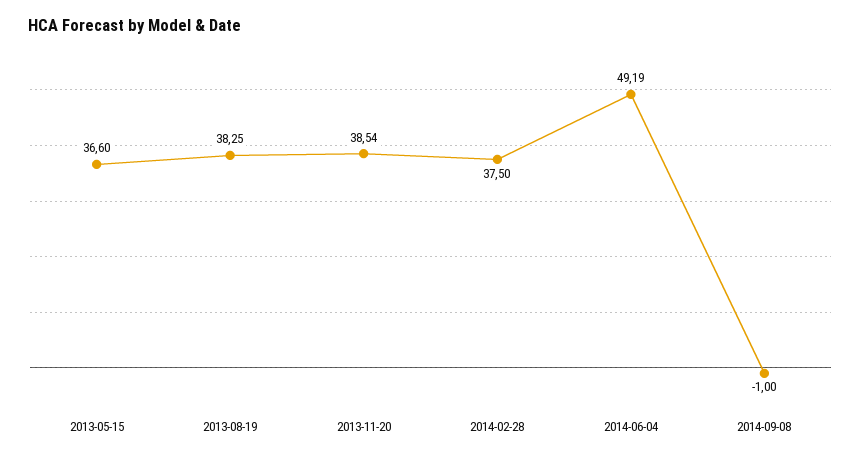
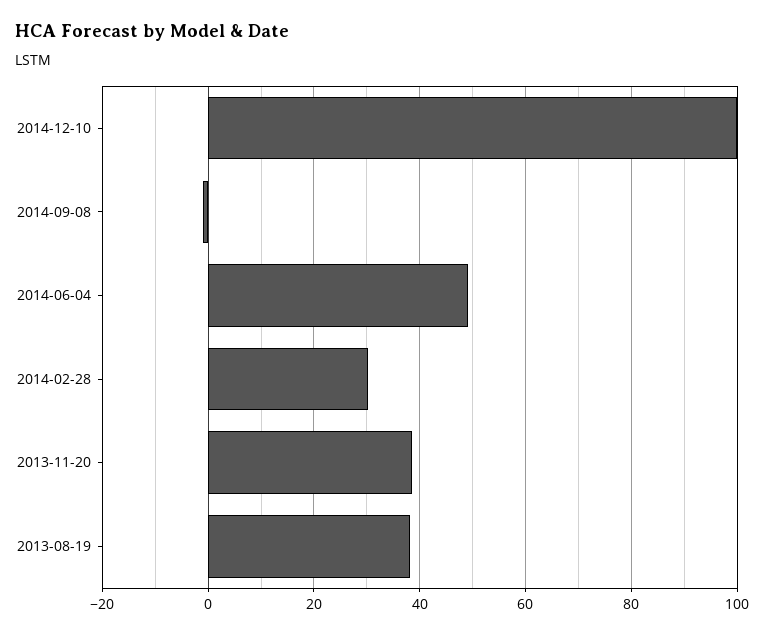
2013-05-15: 36.6 -> none
2014-02-28: 37.5 -> 30
2014-12-10: none -> 100

